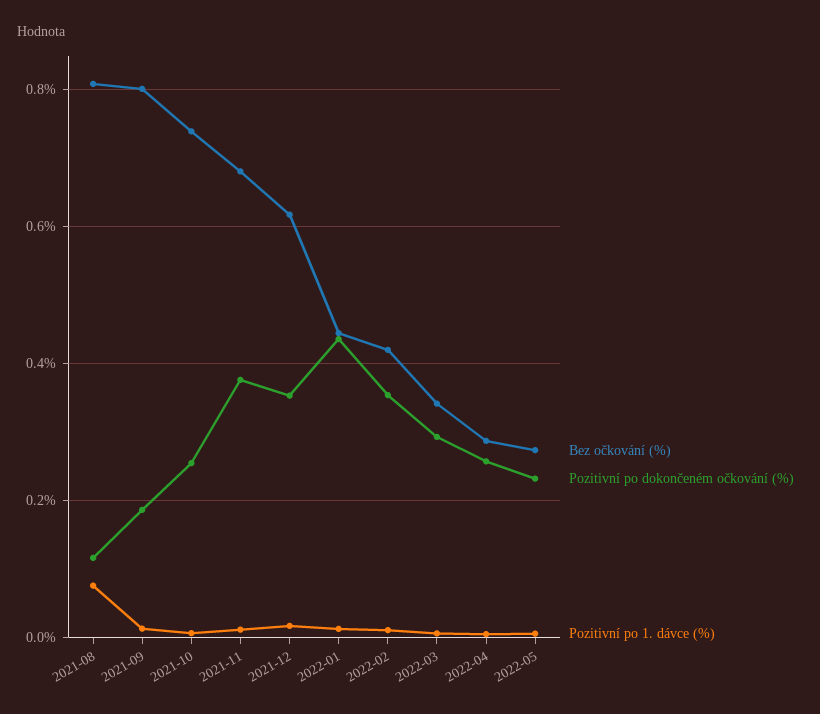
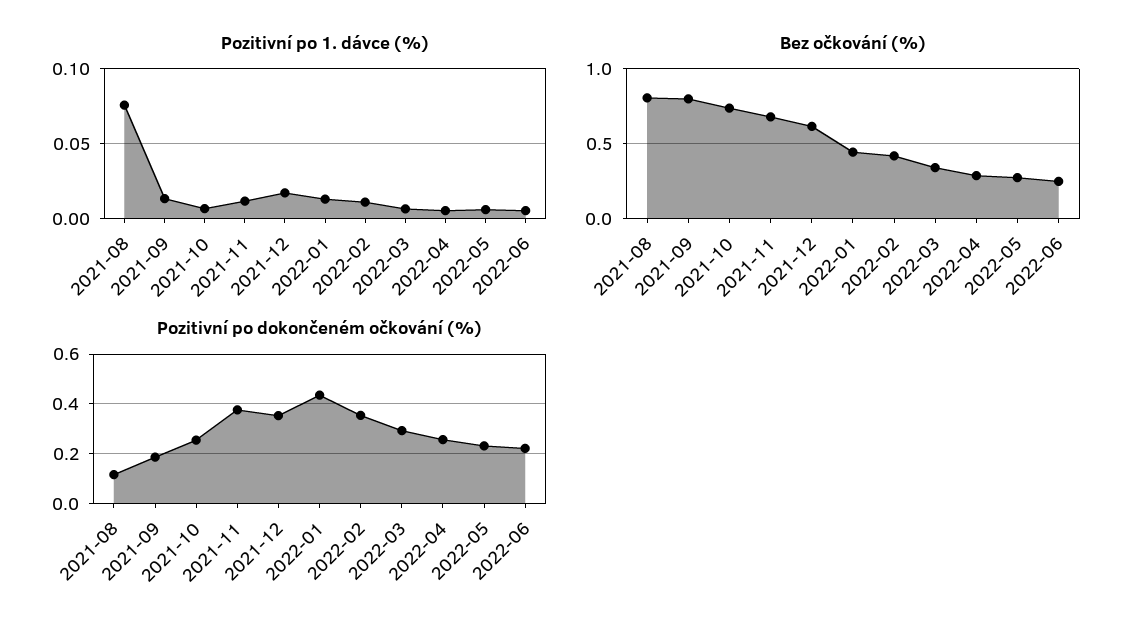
Pozitivní po 1. dávce (%), 2022-06: none -> 0.005
Bez očkování (%), 2022-06: none -> 0.25
Pozitivní po dokončeném očkování (%), 2022-06: none -> 0.225

